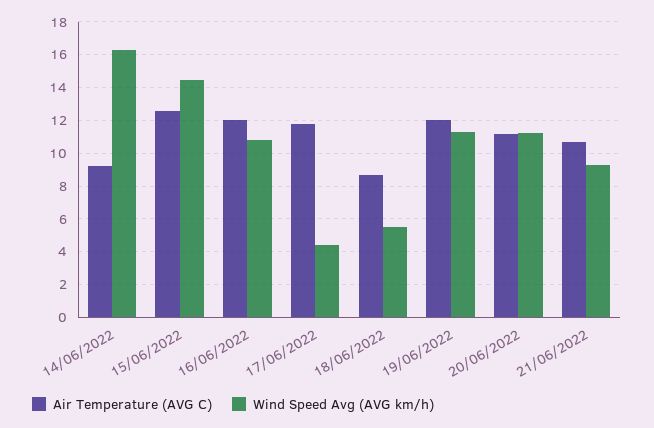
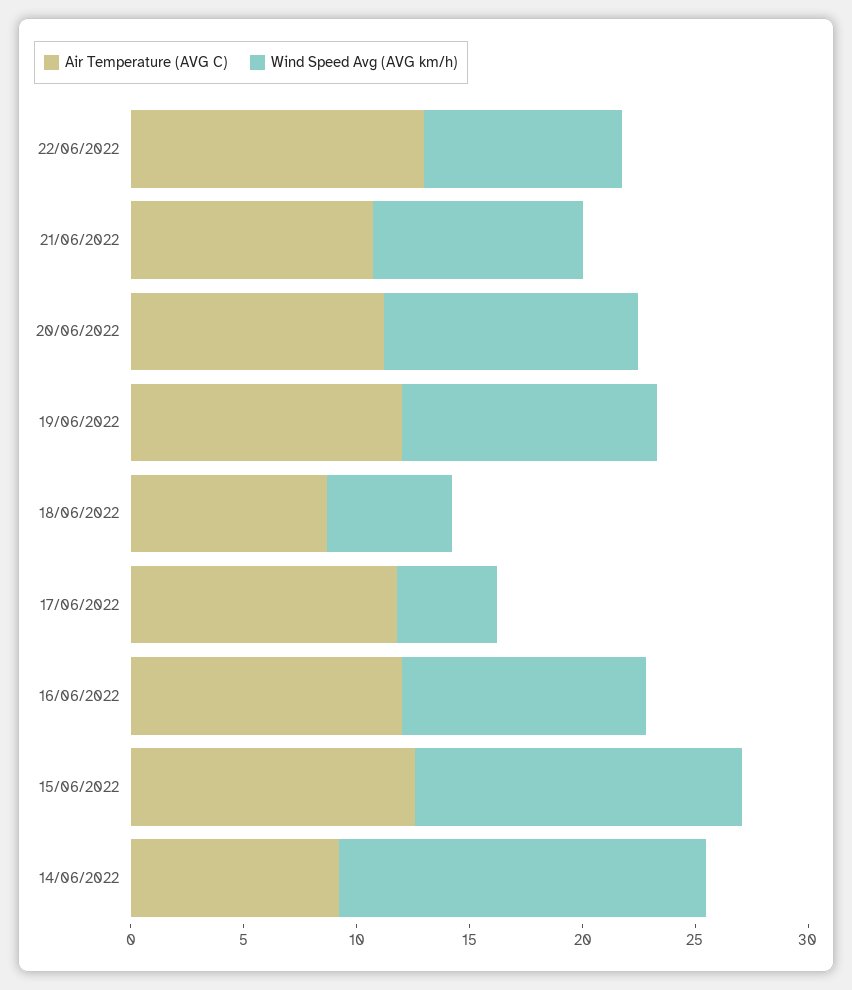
Air Temperature (AVG C), 22/06/2022: none -> 13
Wind Speed Avg (AVG km/h), 22/06/2022: none -> 9

